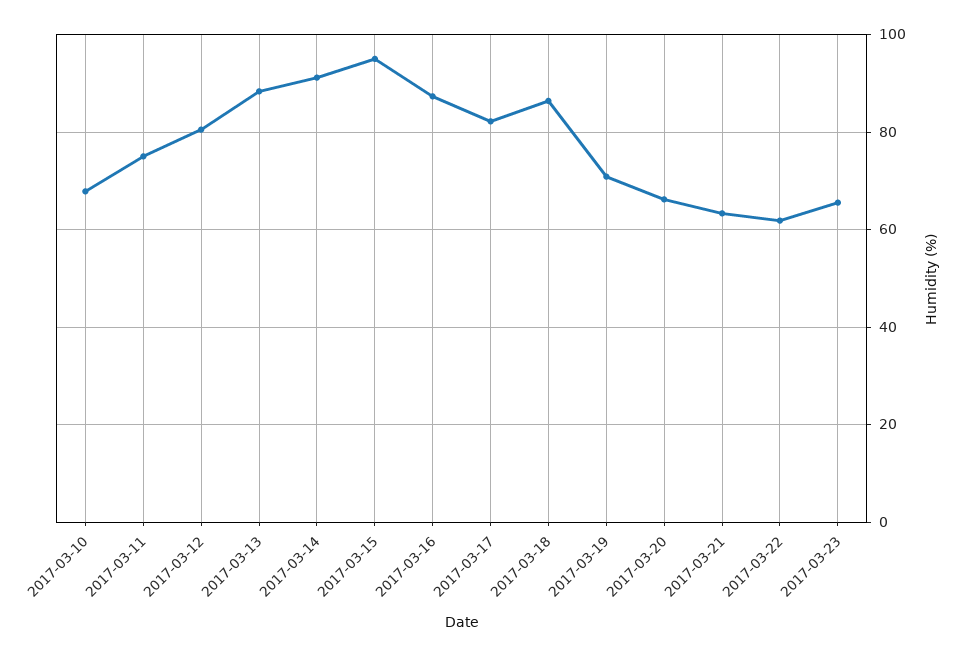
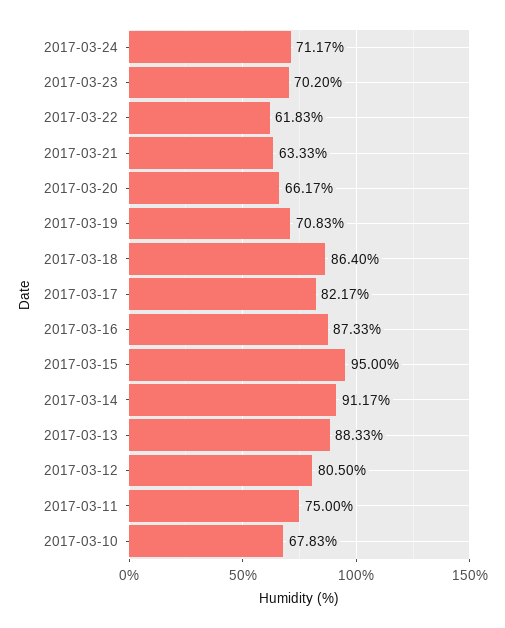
2017-03-23: 66 -> 70.2
2017-03-24: none -> 71.17

